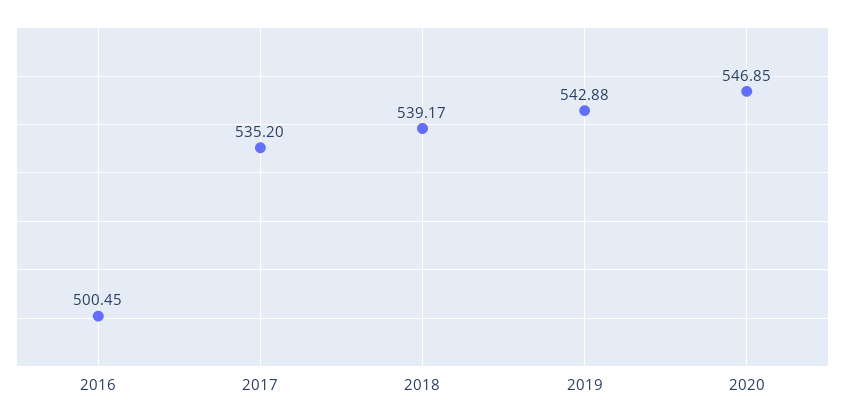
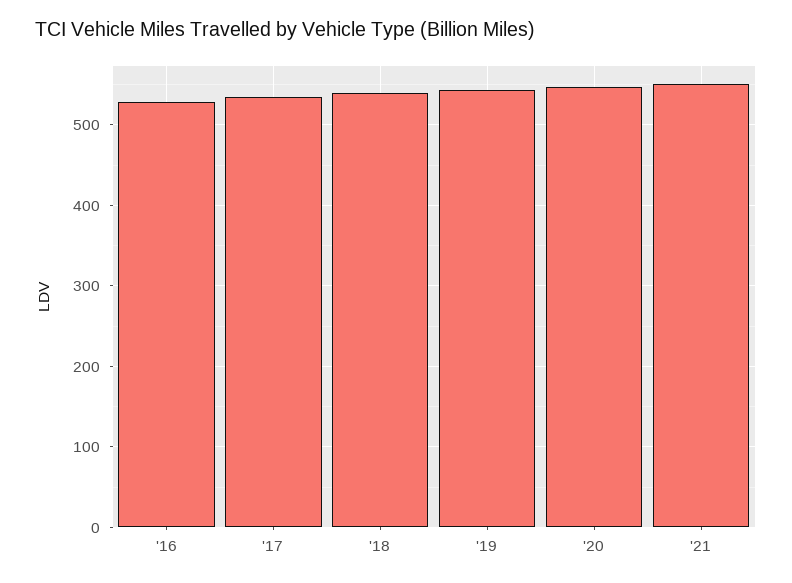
2016: 500.45 -> 530
'21: none -> 550

